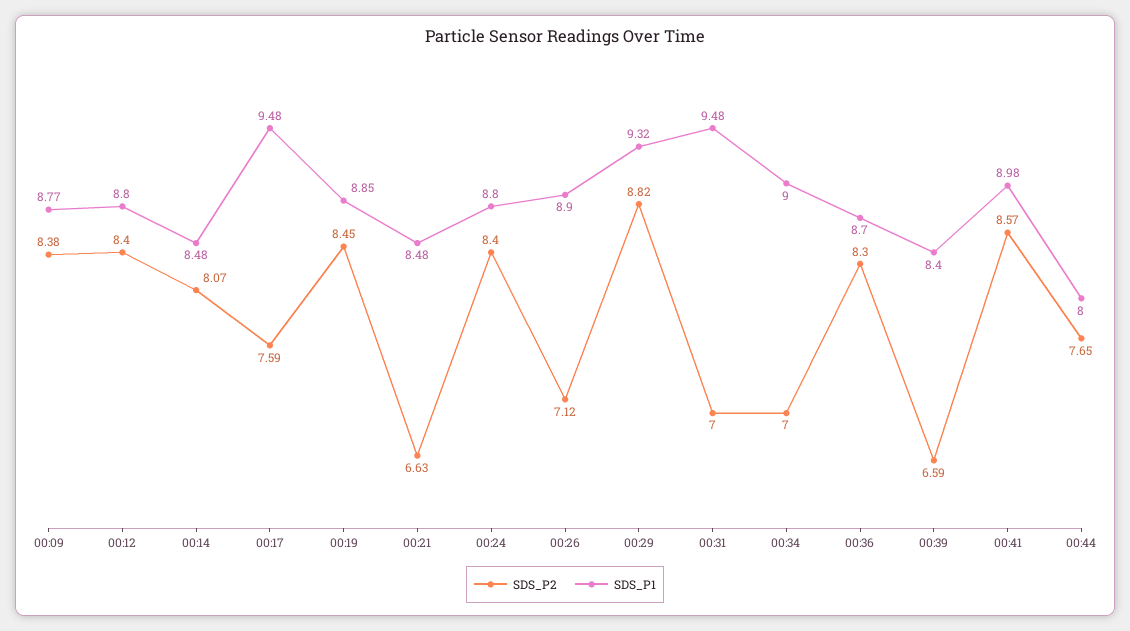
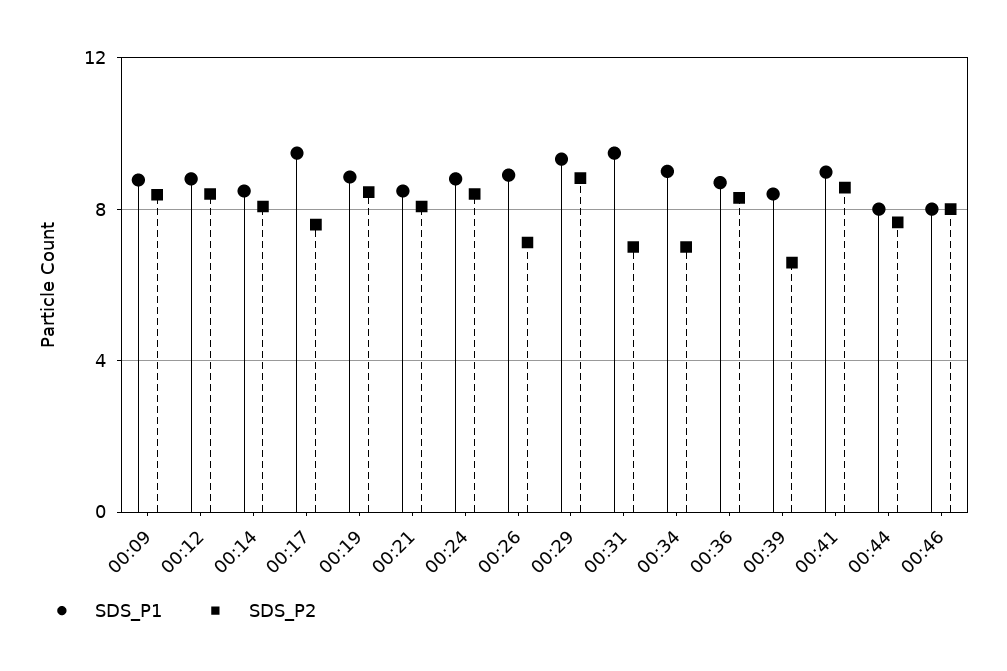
SDS_P2, 00:21: 6.63 -> 8
SDS_P1, 00:46: none -> 8
SDS_P2, 00:46: none -> 8

